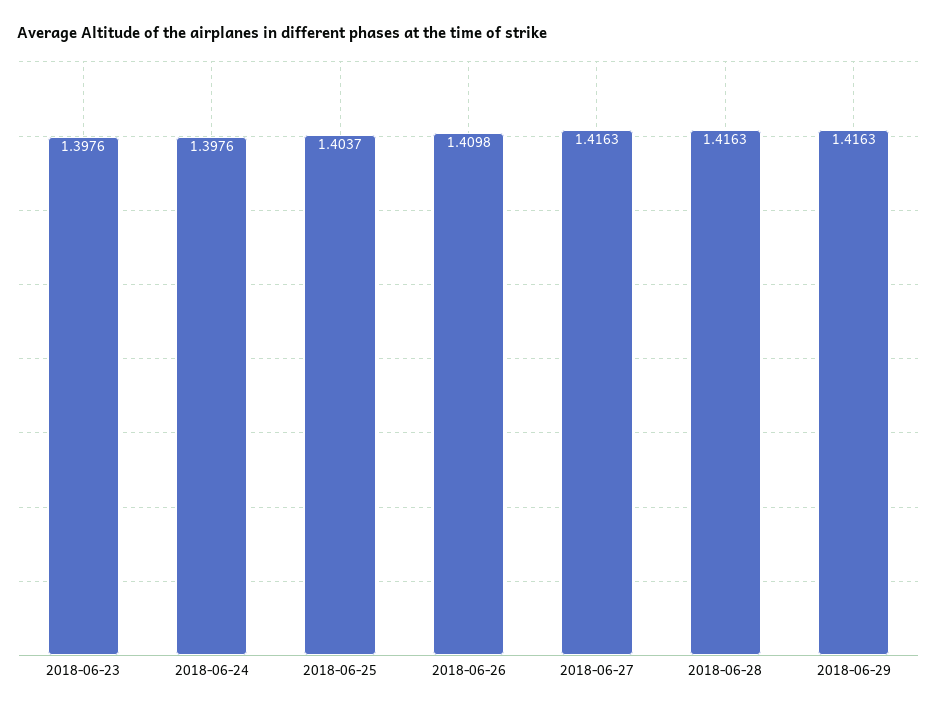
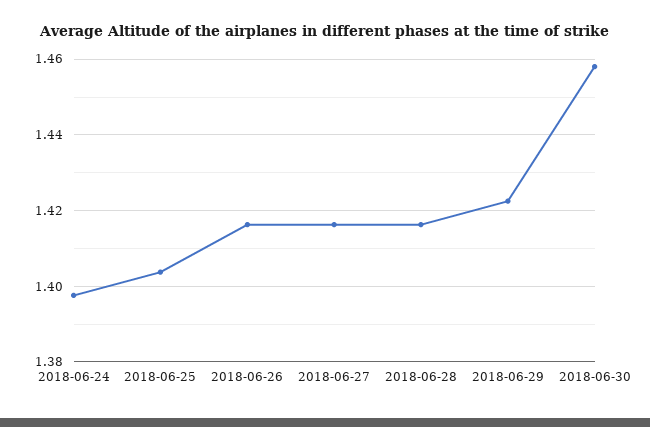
2018-06-23: 1.3976 -> none
2018-06-26: 1.4098 -> 1.416
2018-06-29: 1.4163 -> 1.422
2018-06-30: none -> 1.458

